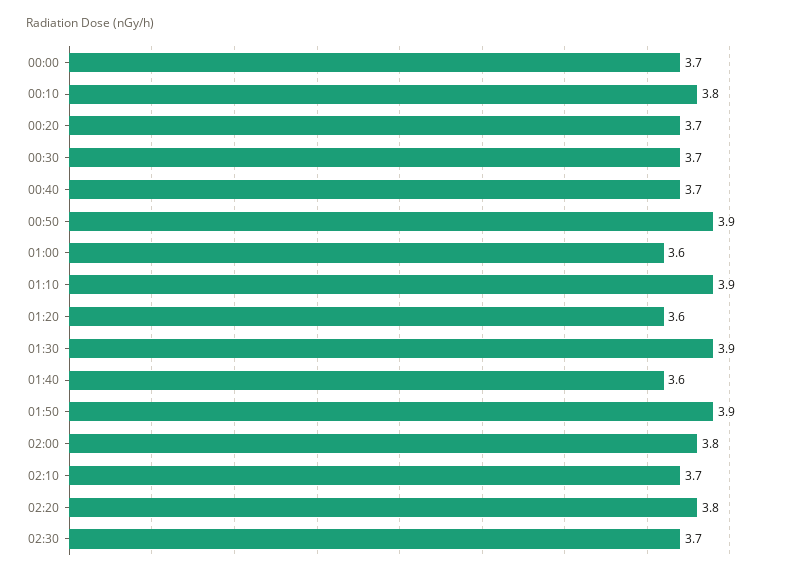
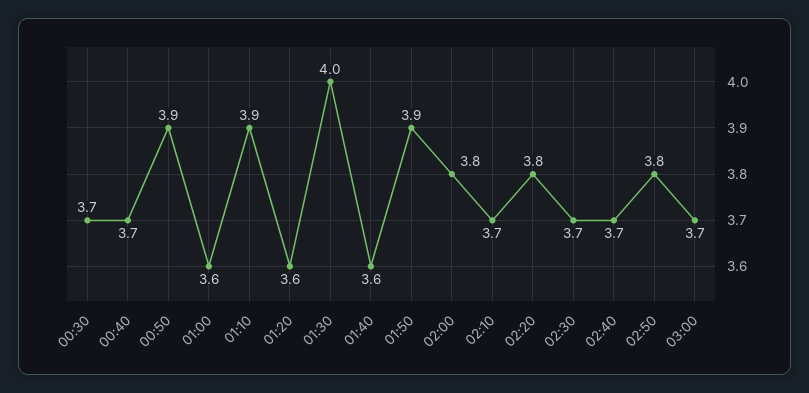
00:00: 3.7 -> none
00:10: 3.8 -> none
00:20: 3.7 -> none
01:30: 3.9 -> 4
02:40: none -> 3.7
02:50: none -> 3.8
03:00: none -> 3.7

